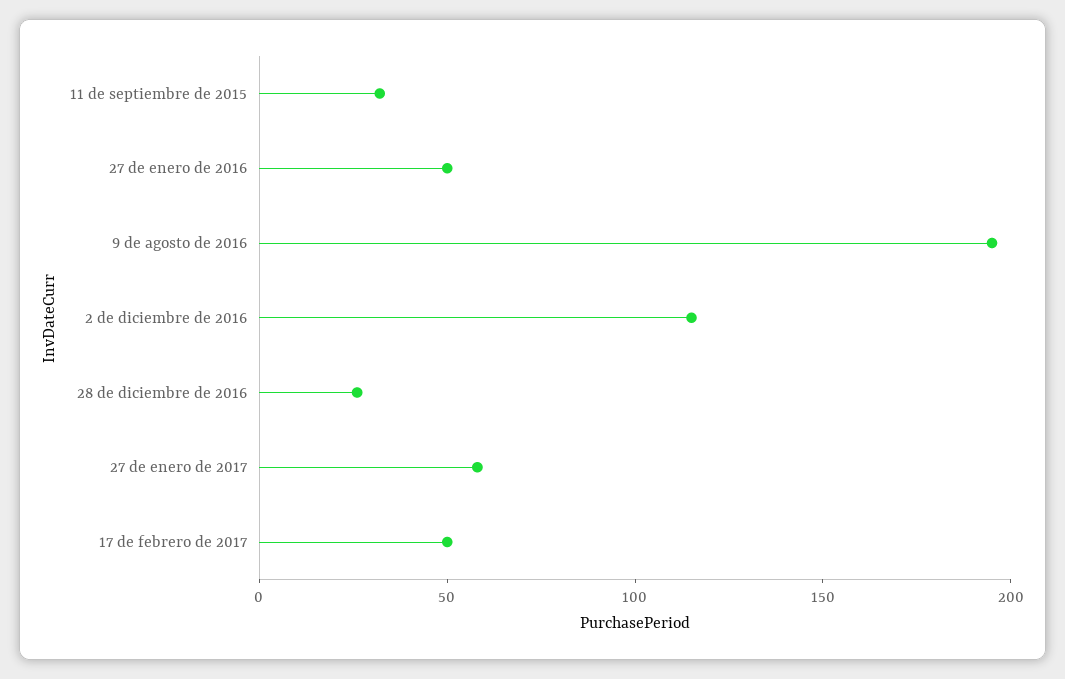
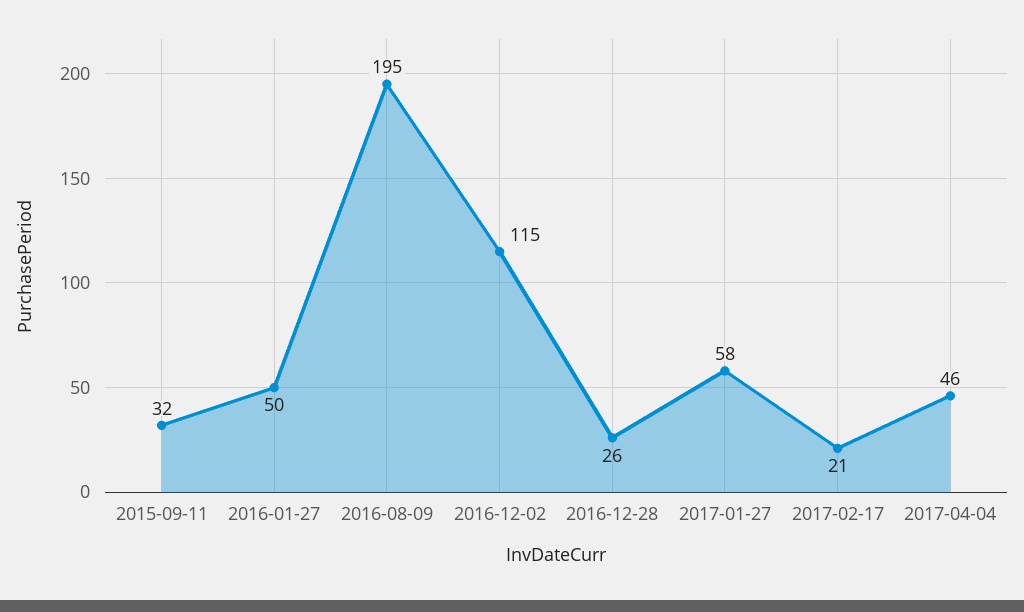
17 de febrero de 2017: 50 -> 21
2017-04-04: none -> 46

